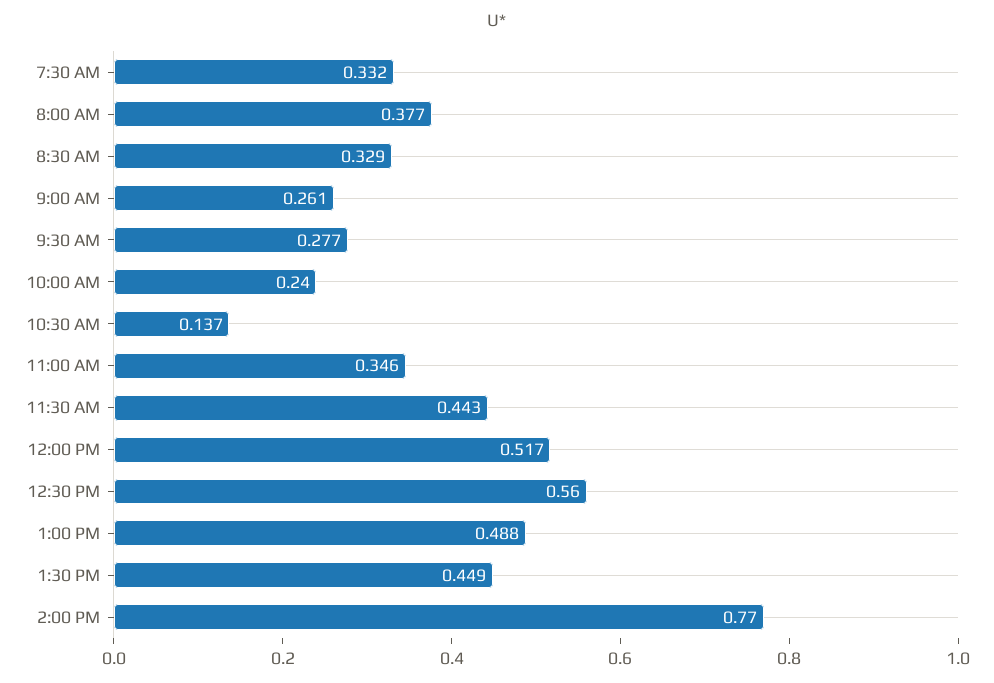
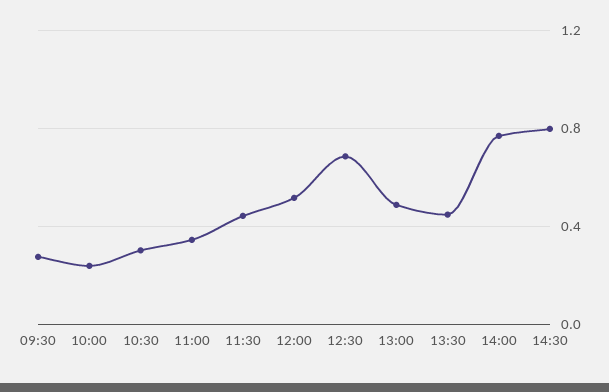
7:30 AM: 0.332 -> none
8:00 AM: 0.377 -> none
8:30 AM: 0.329 -> none
9:00 AM: 0.261 -> none
10:30 AM: 0.137 -> 0.3
12:30 PM: 0.56 -> 0.7
14:30: none -> 0.8

